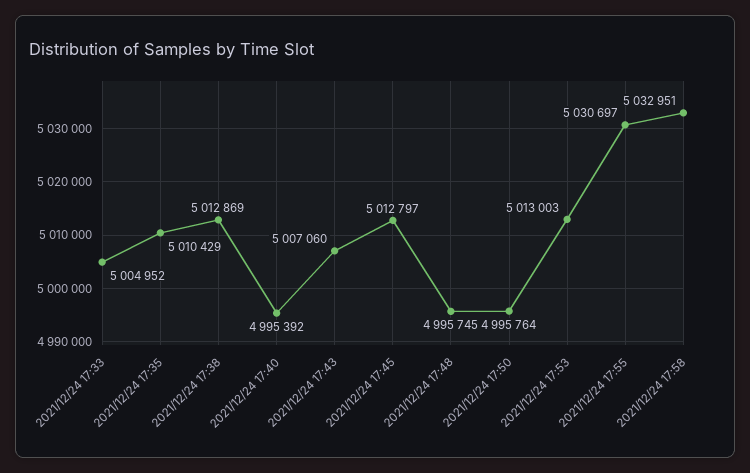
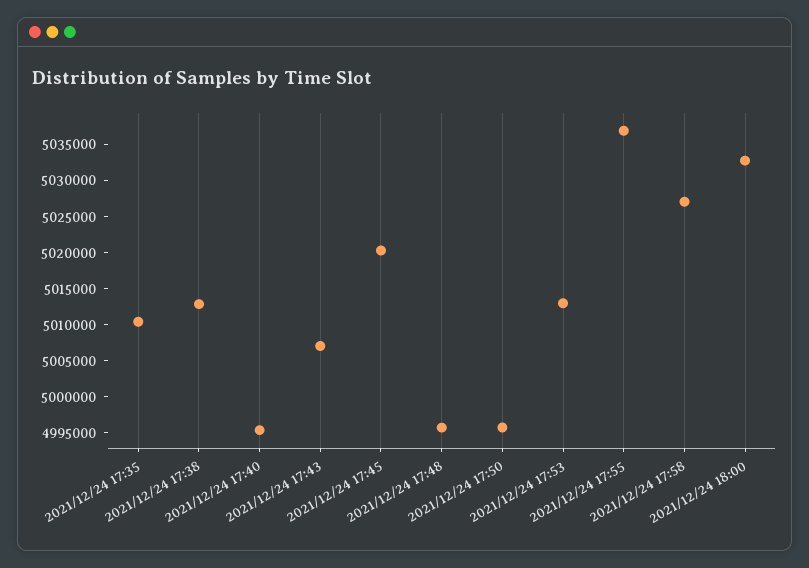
2021/12/24 17:33: 5004952 -> none
2021/12/24 17:45: 5012797 -> 5020000
2021/12/24 17:55: 5030697 -> 5037500
2021/12/24 17:58: 5032951 -> 5027500
2021/12/24 18:00: none -> 5032500

